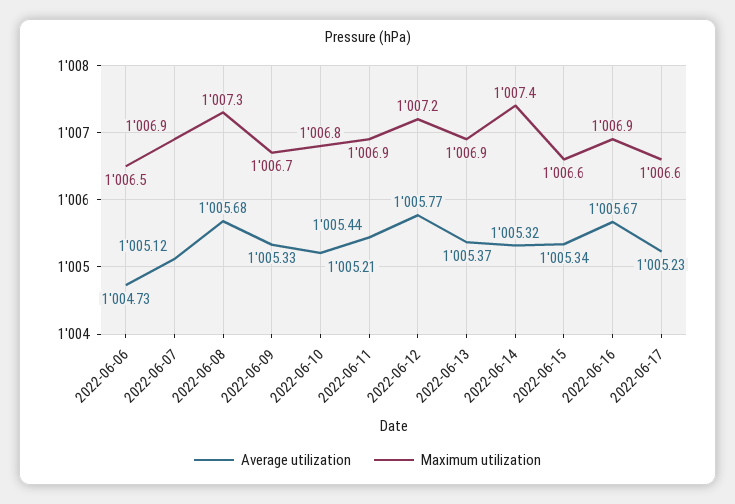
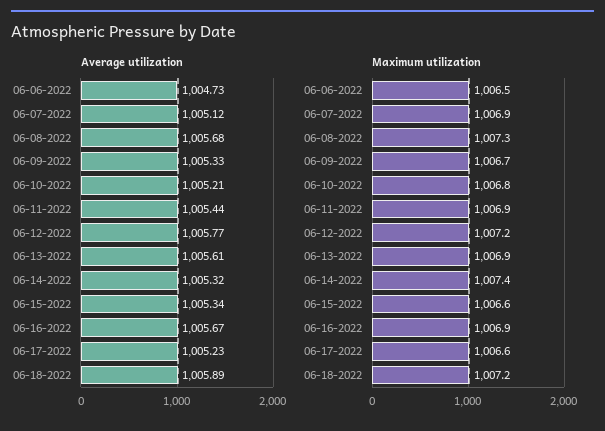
Average utilization, 2022-06-13: 1005.37 -> 1005.61
Average utilization, 06-18-2022: none -> 1005.89
Maximum utilization, 06-18-2022: none -> 1007.2

